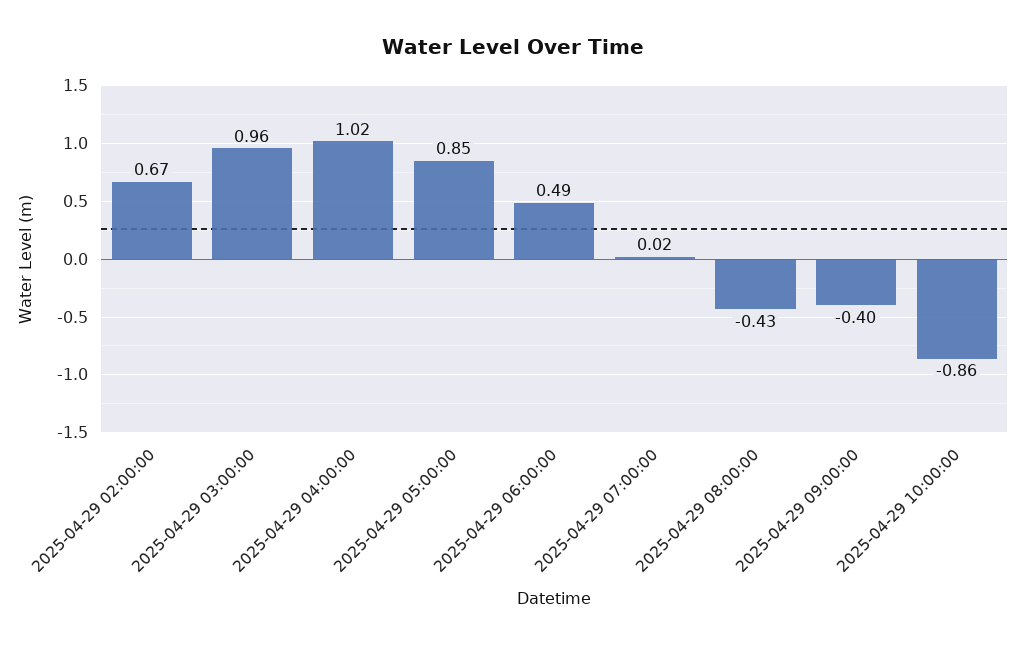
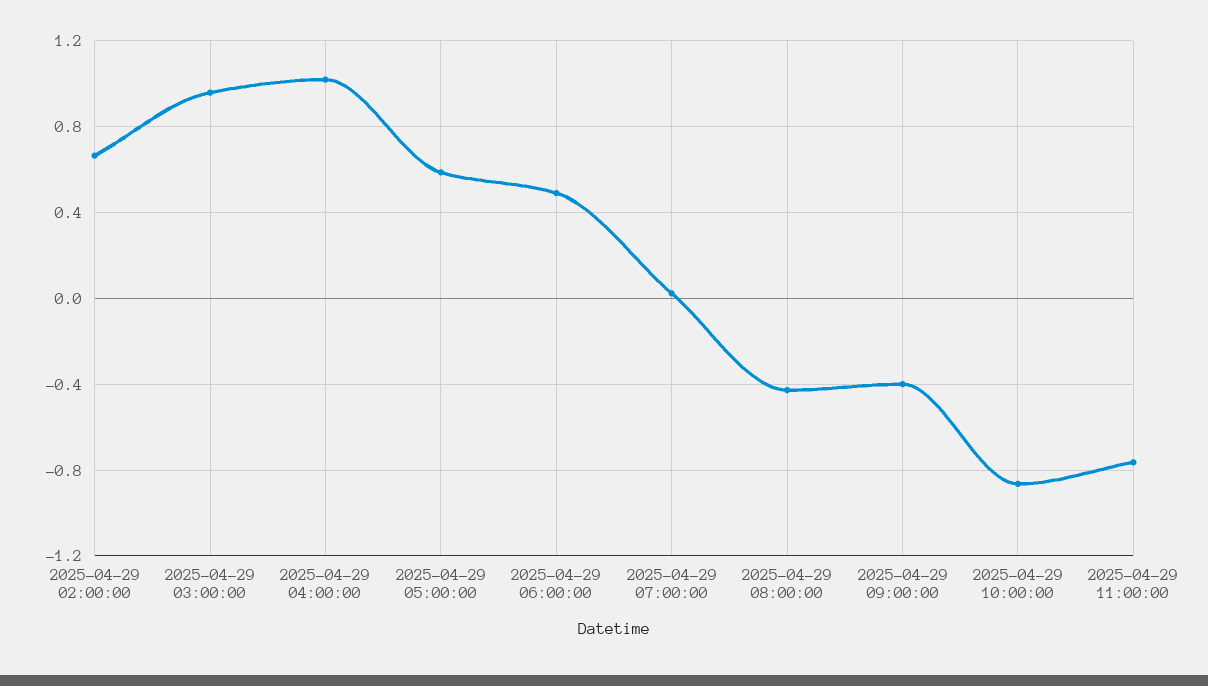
2025-04-29 05:00:00: 0.85 -> 0.6
2025-04-29 11:00:00: none -> -0.75

